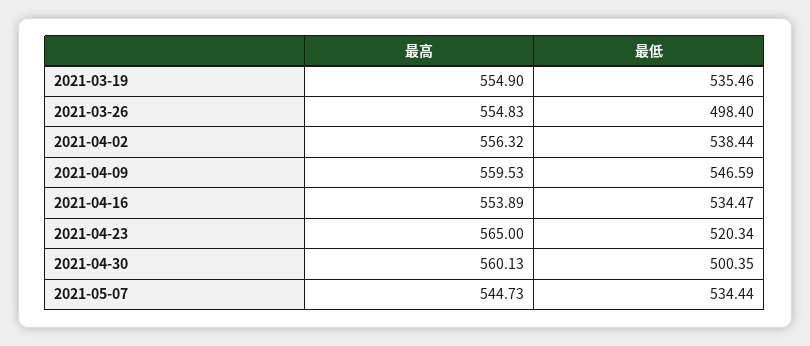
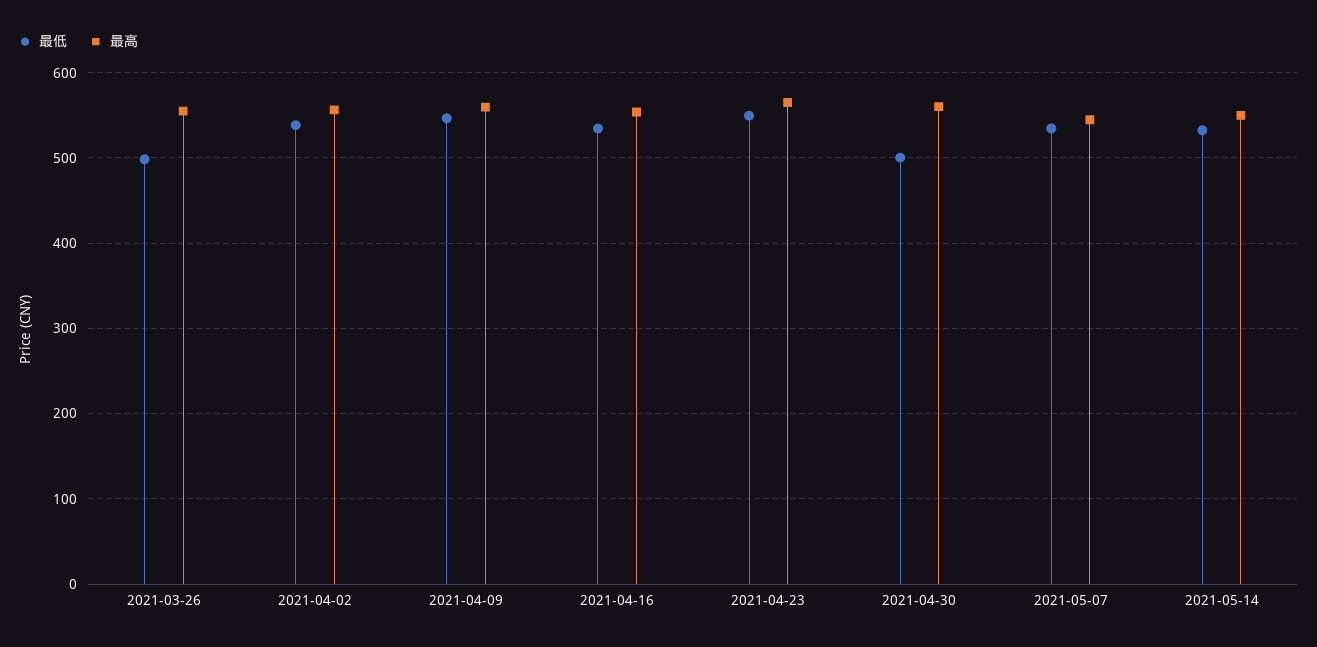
最高, 2021-03-19: 554.9 -> none
最低, 2021-03-19: 535.46 -> none
最低, 2021-04-23: 520.34 -> 550
最低, 2021-05-14: none -> 530
最高, 2021-05-14: none -> 550

